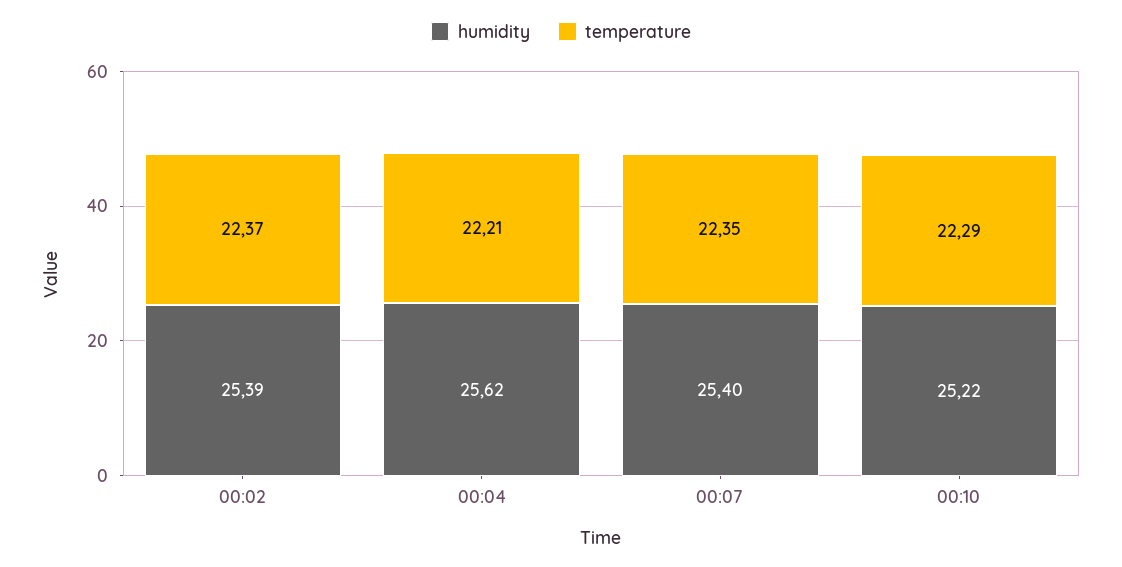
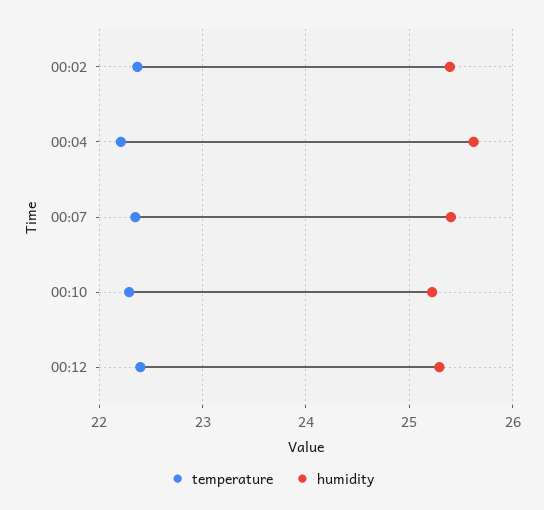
temperature, 00:12: none -> 22.4
humidity, 00:12: none -> 25.3

